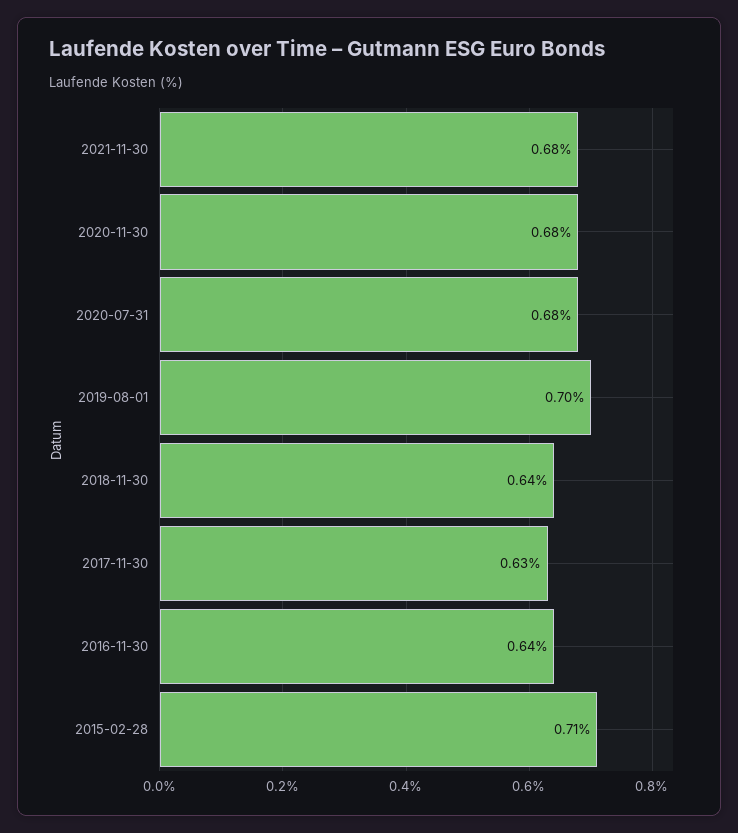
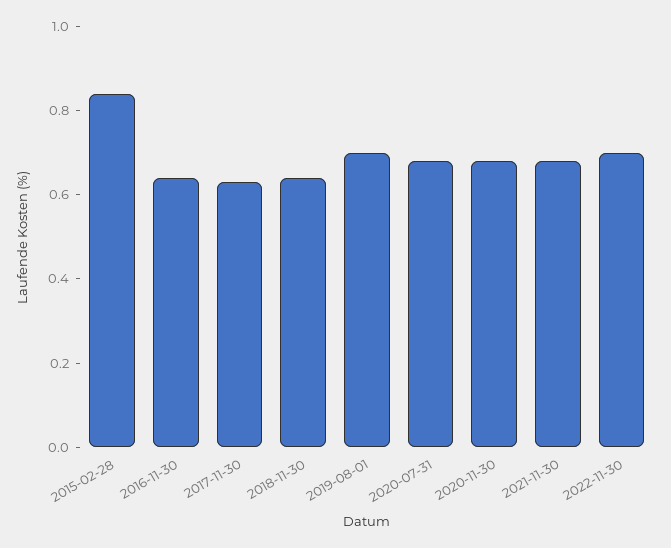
2015-02-28: 0.71 -> 0.85
2022-11-30: none -> 0.7

